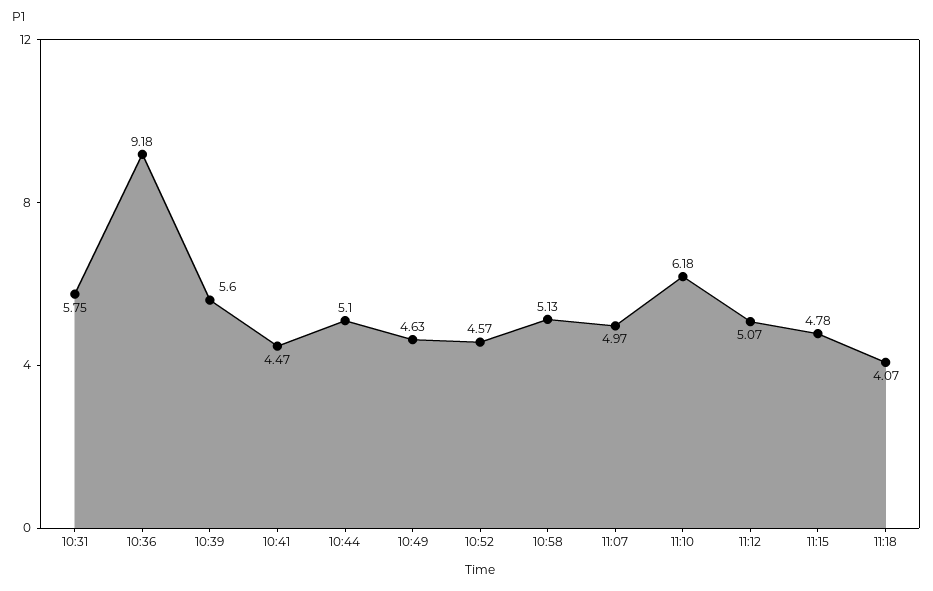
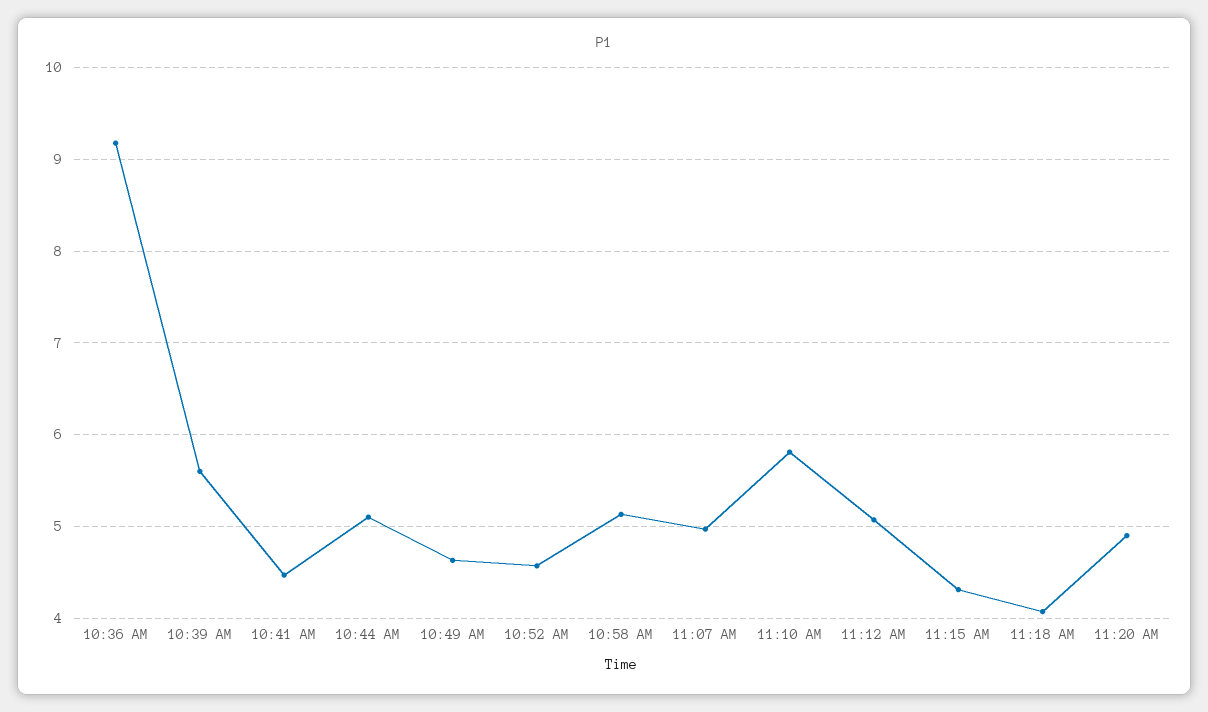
10:31: 5.75 -> none
11:10: 6.18 -> 5.8
11:15: 4.78 -> 4.3
11:20 AM: none -> 4.9

